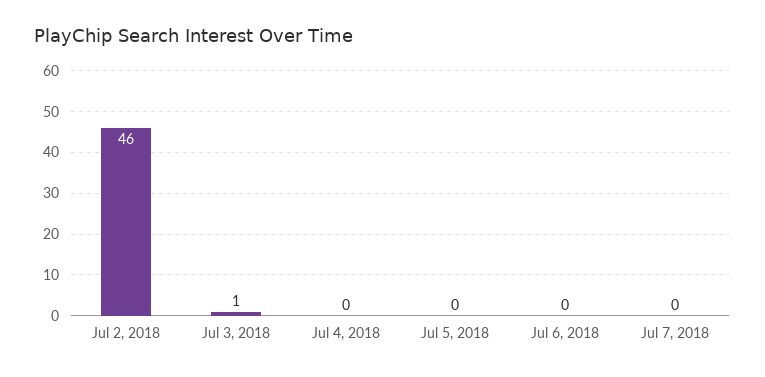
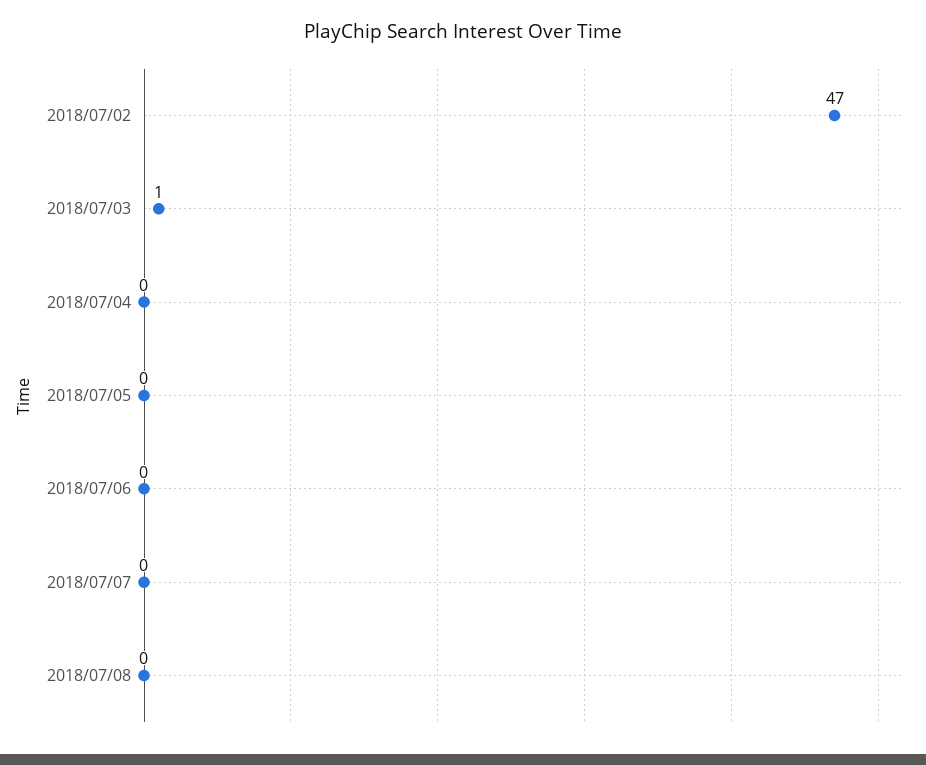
Jul 2, 2018: 46 -> 47
2018/07/08: none -> 0

